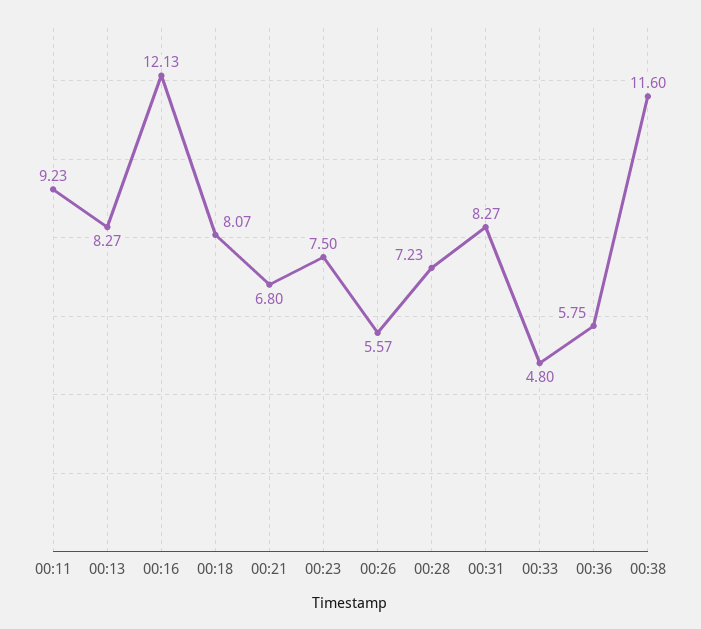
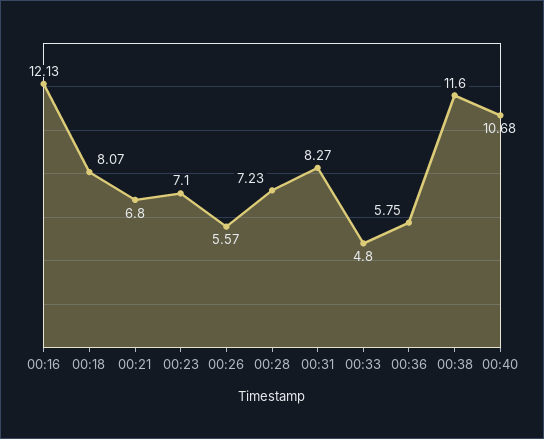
00:11: 9.23 -> none
00:13: 8.27 -> none
00:23: 7.5 -> 7.1
00:40: none -> 10.68

